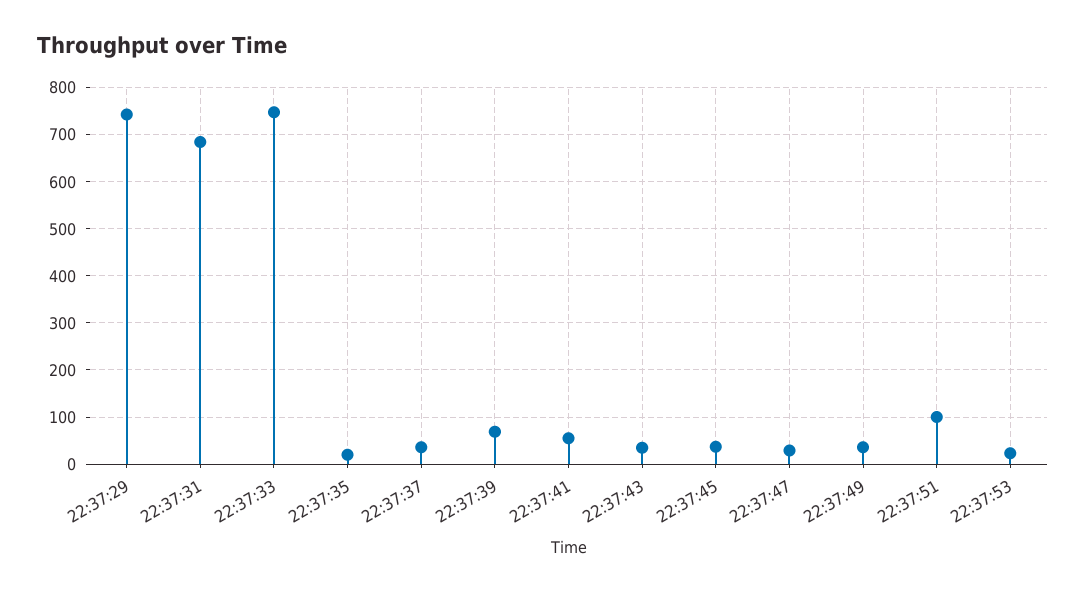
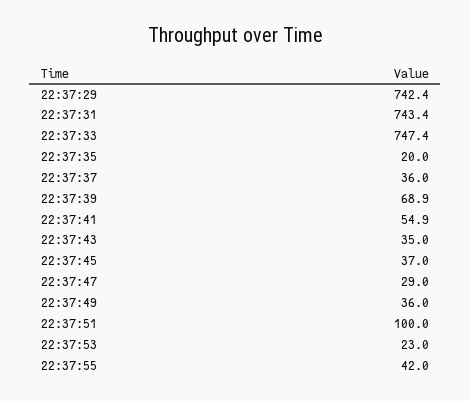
22:37:31: 680 -> 743.4
22:37:55: none -> 42

